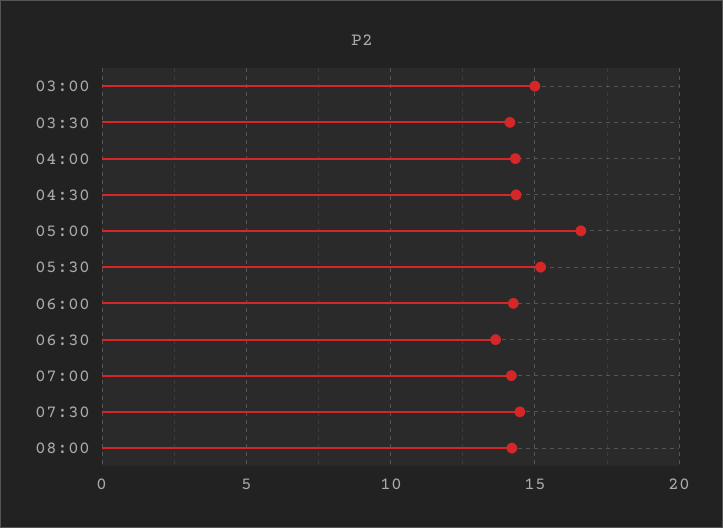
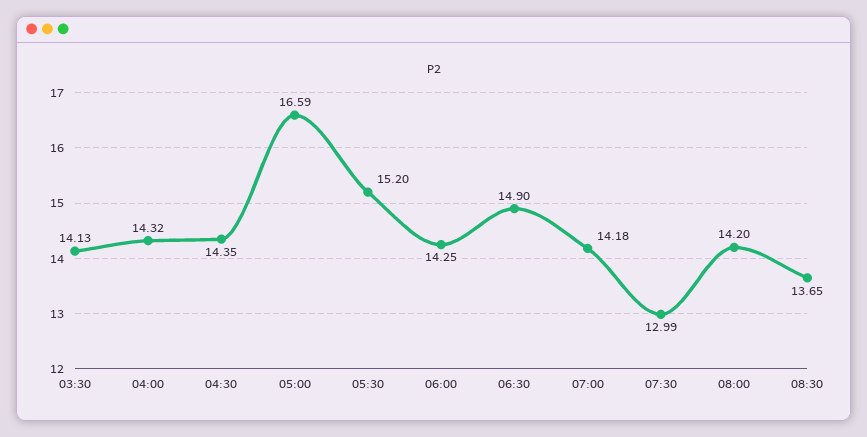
03:00: 15 -> none
06:30: 13.5 -> 14.9
07:30: 14.5 -> 12.99
08:30: none -> 13.65

